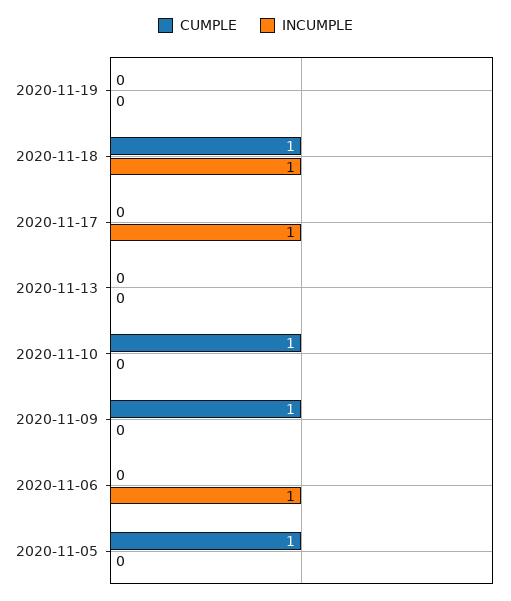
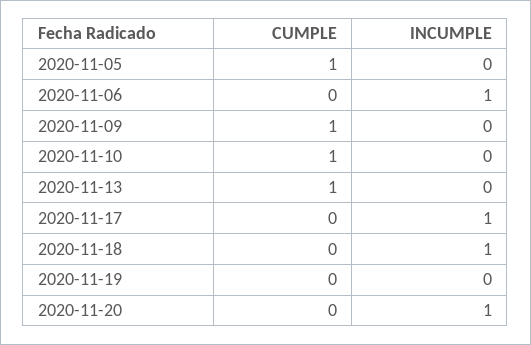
CUMPLE, 2020-11-18: 1 -> 0
CUMPLE, 2020-11-13: 0 -> 1
CUMPLE, 2020-11-20: none -> 0
INCUMPLE, 2020-11-20: none -> 1

